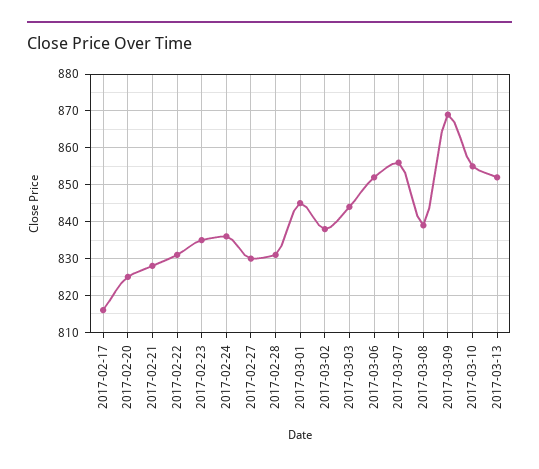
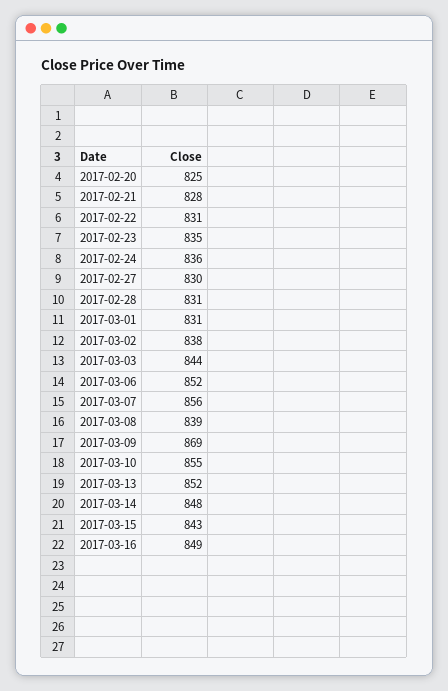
2017-02-17: 815 -> none
2017-03-01: 845 -> 831
2017-03-14: none -> 848
2017-03-15: none -> 843
2017-03-16: none -> 849

